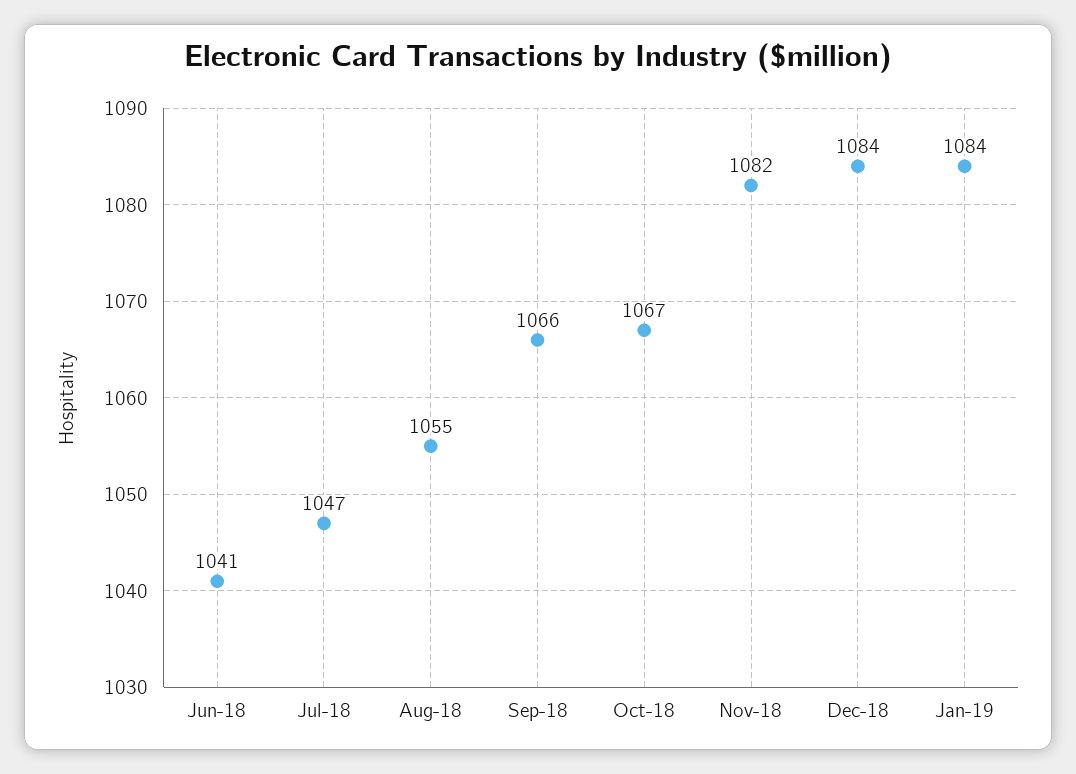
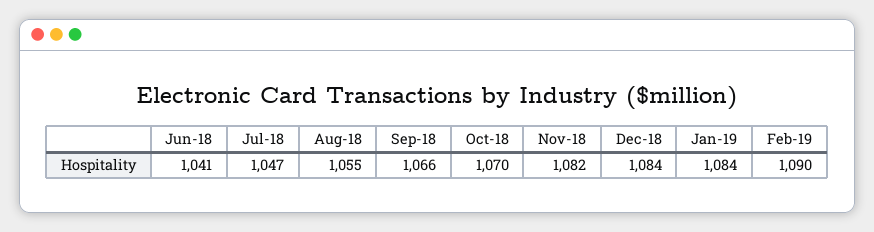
Oct-18: 1067 -> 1070
Feb-19: none -> 1090

